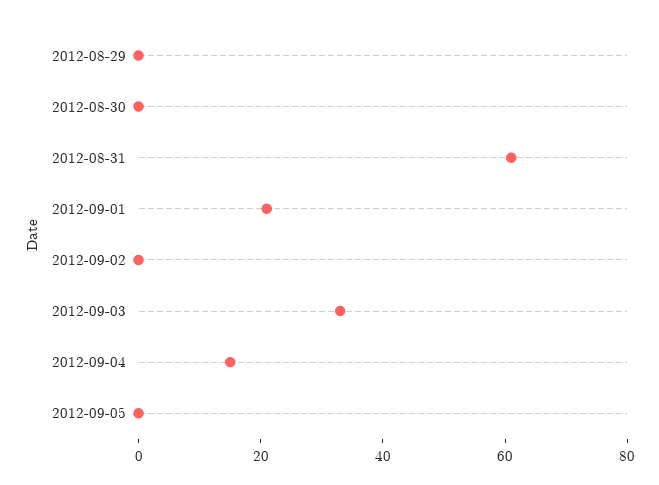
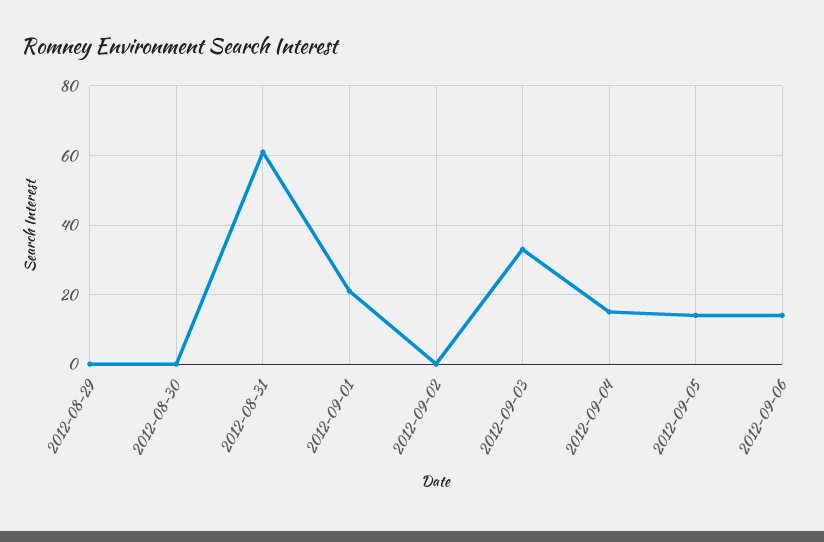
2012-09-05: 0 -> 15
2012-09-06: none -> 15

